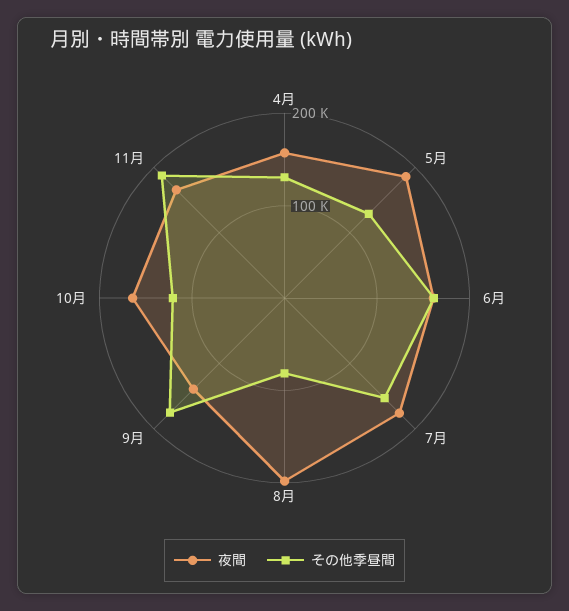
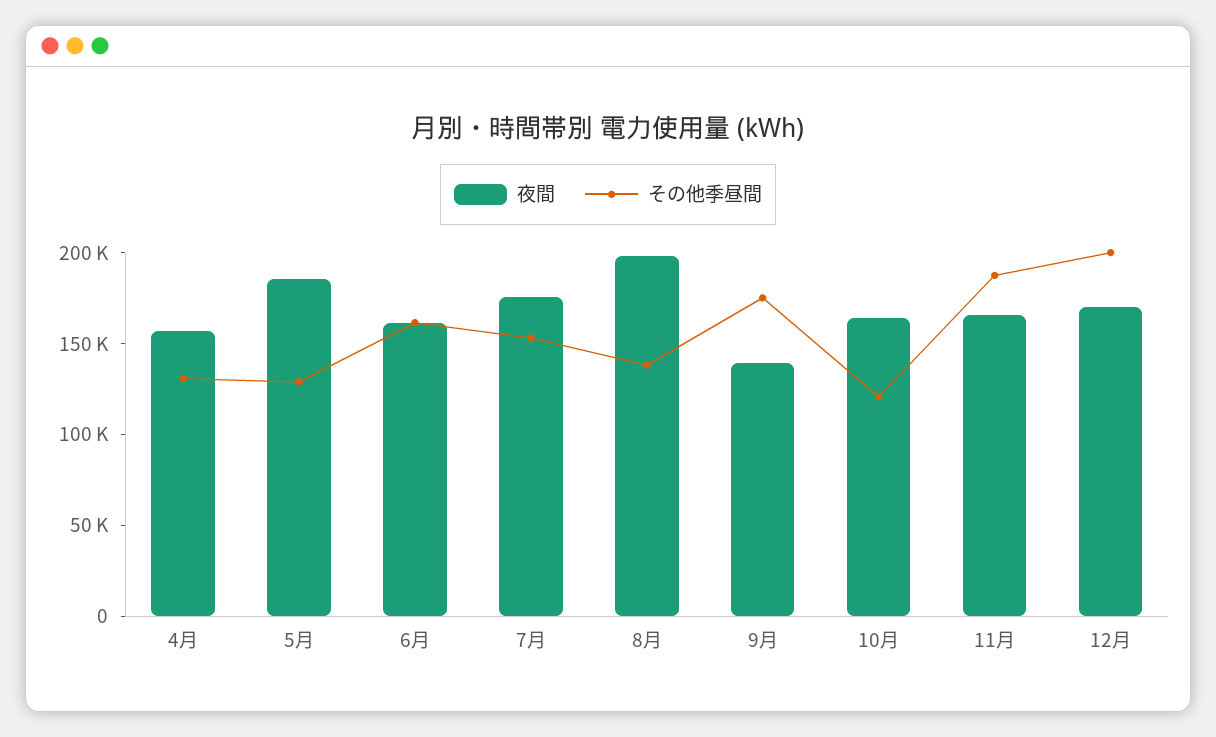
その他季昼間, 8月: 80000 -> 140000
夜間, 12月: none -> 170000
その他季昼間, 12月: none -> 200000

